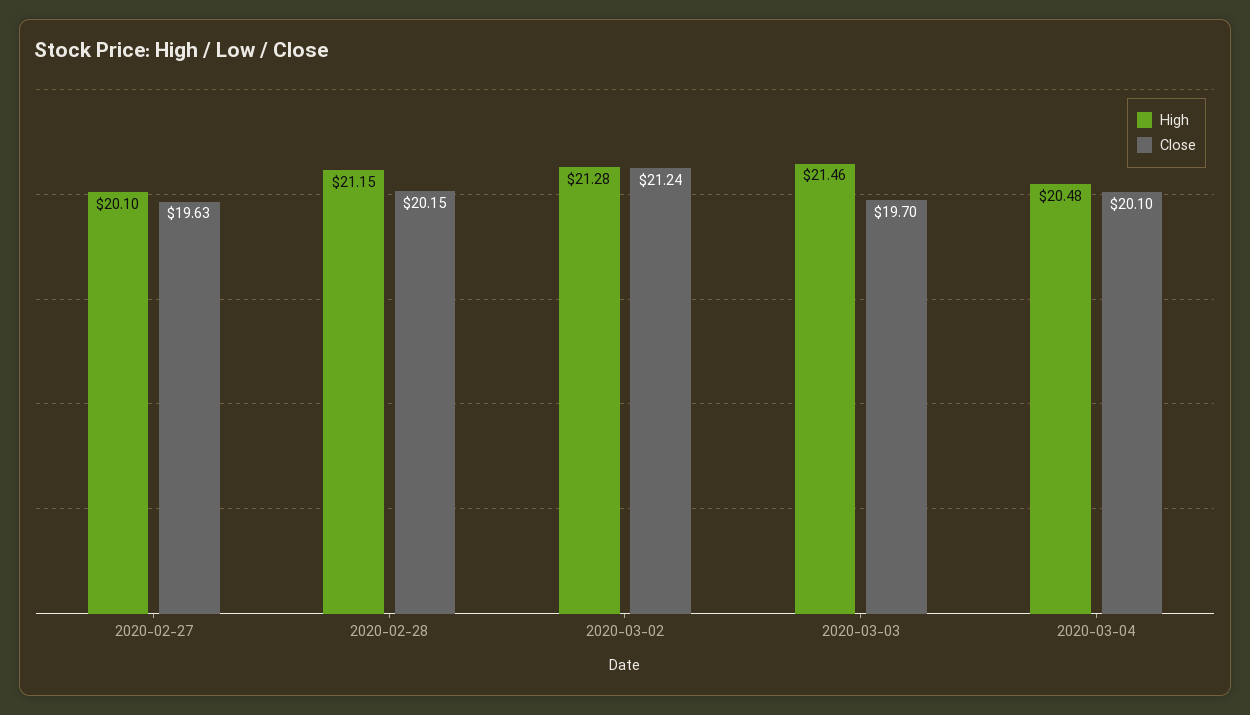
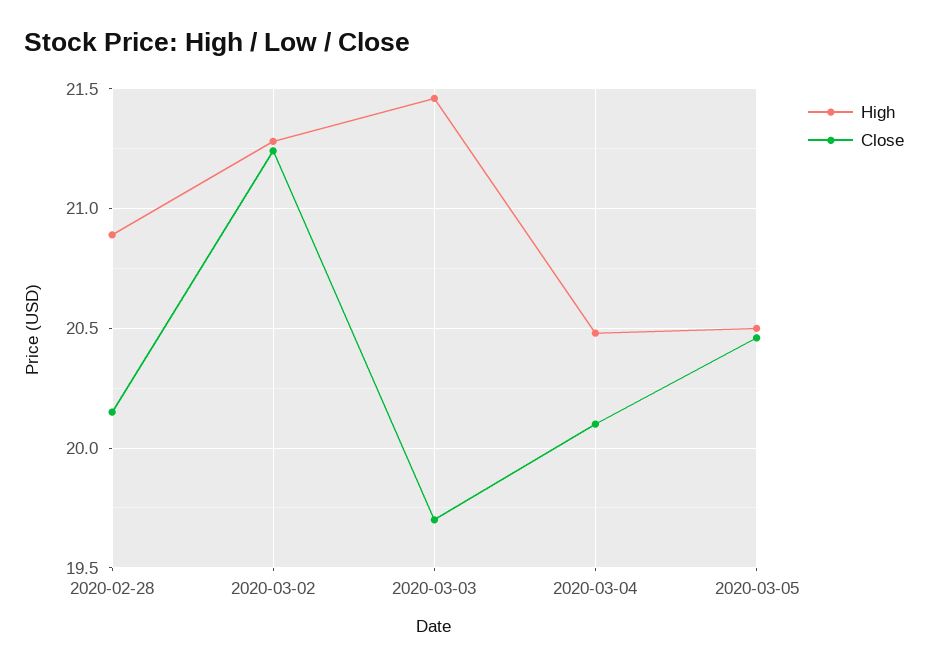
High, 2020-02-27: 20.1 -> none
Close, 2020-02-27: 19.63 -> none
High, 2020-02-28: 21.15 -> 20.9
High, 2020-03-05: none -> 20.5
Close, 2020-03-05: none -> 20.45

